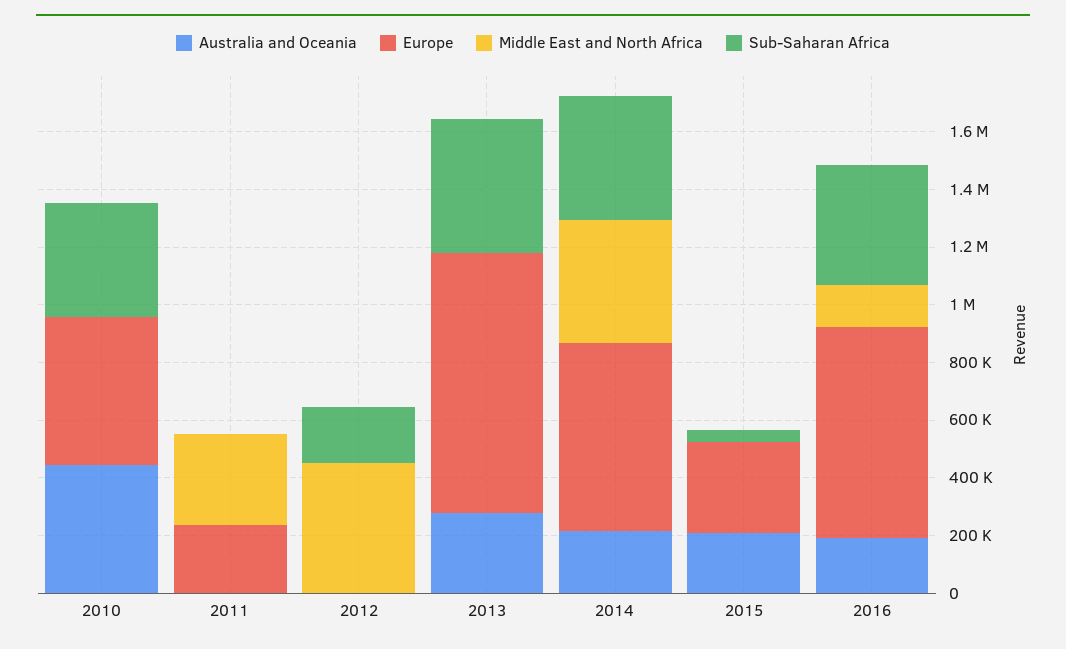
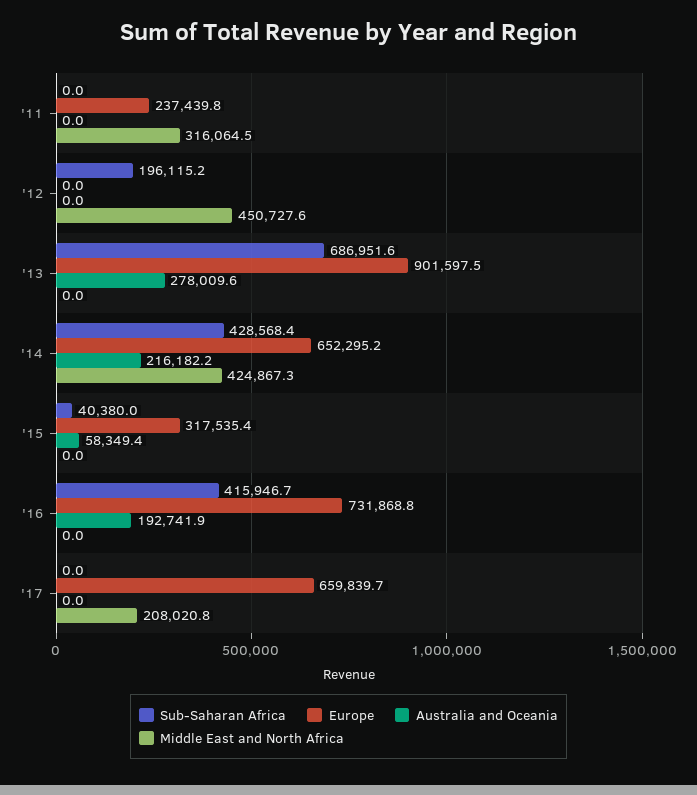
Australia and Oceania, 2010: 450000 -> none
Europe, 2010: 500000 -> none
Middle East and North Africa, 2010: 0 -> none
Sub-Saharan Africa, 2010: 400000 -> none
Sub-Saharan Africa, 2013: 450000 -> 686951.6
Australia and Oceania, 2015: 200000 -> 58349.4
Middle East and North Africa, 2016: 150000 -> 0
Sub-Saharan Africa, '17: none -> 0
Europe, '17: none -> 659839.7
Australia and Oceania, '17: none -> 0
Middle East and North Africa, '17: none -> 208020.8

